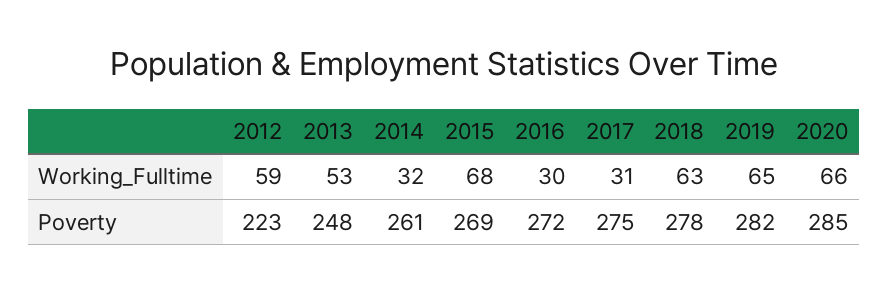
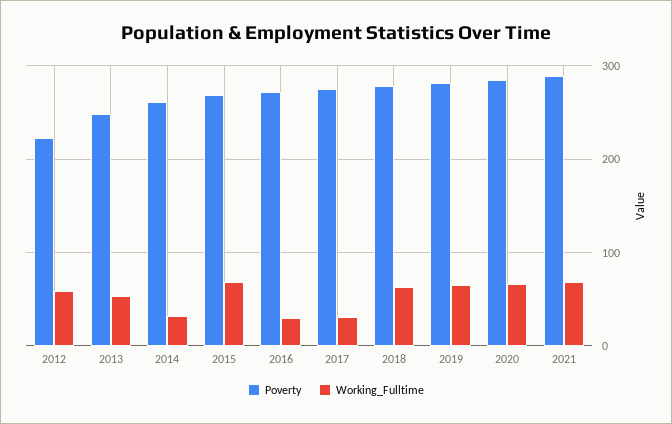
Poverty, 2021: none -> 290
Working_Fulltime, 2021: none -> 70

